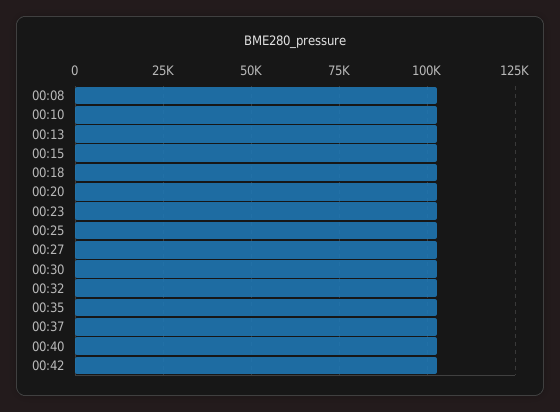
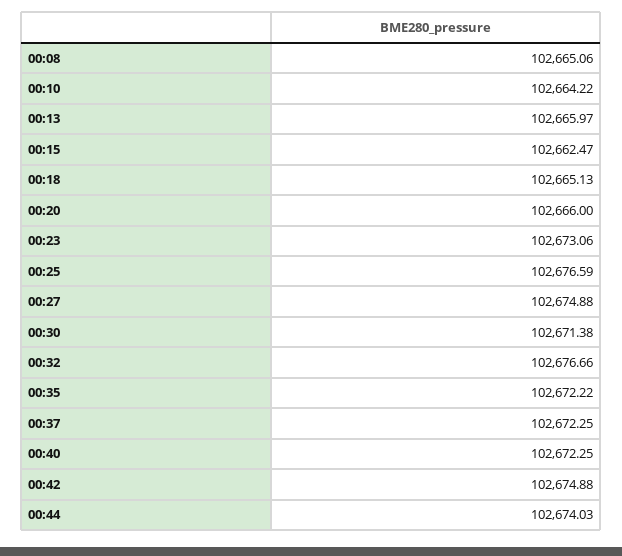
00:44: none -> 102674.03

